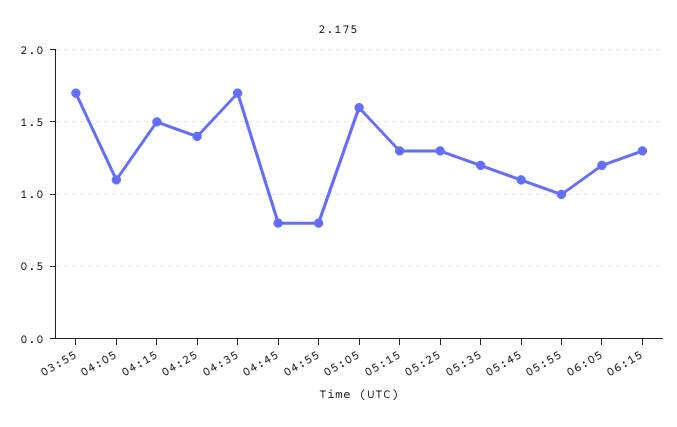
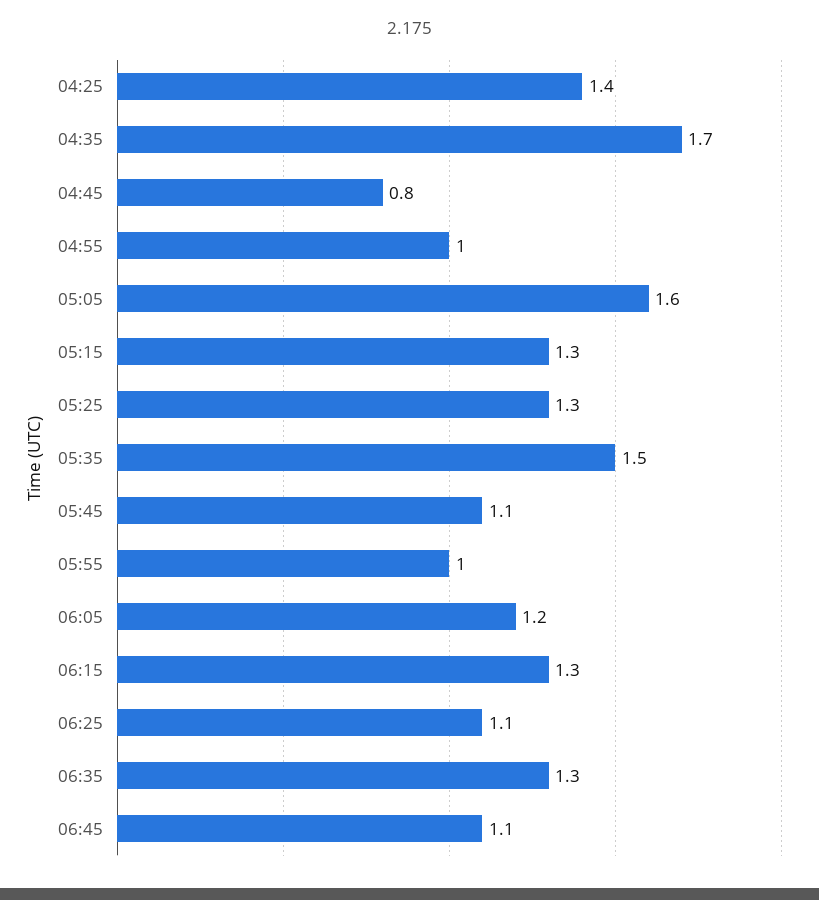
03:55: 1.7 -> none
04:05: 1.1 -> none
04:15: 1.5 -> none
04:55: 0.8 -> 1
05:35: 1.2 -> 1.5
06:25: none -> 1.1
06:35: none -> 1.3
06:45: none -> 1.1

